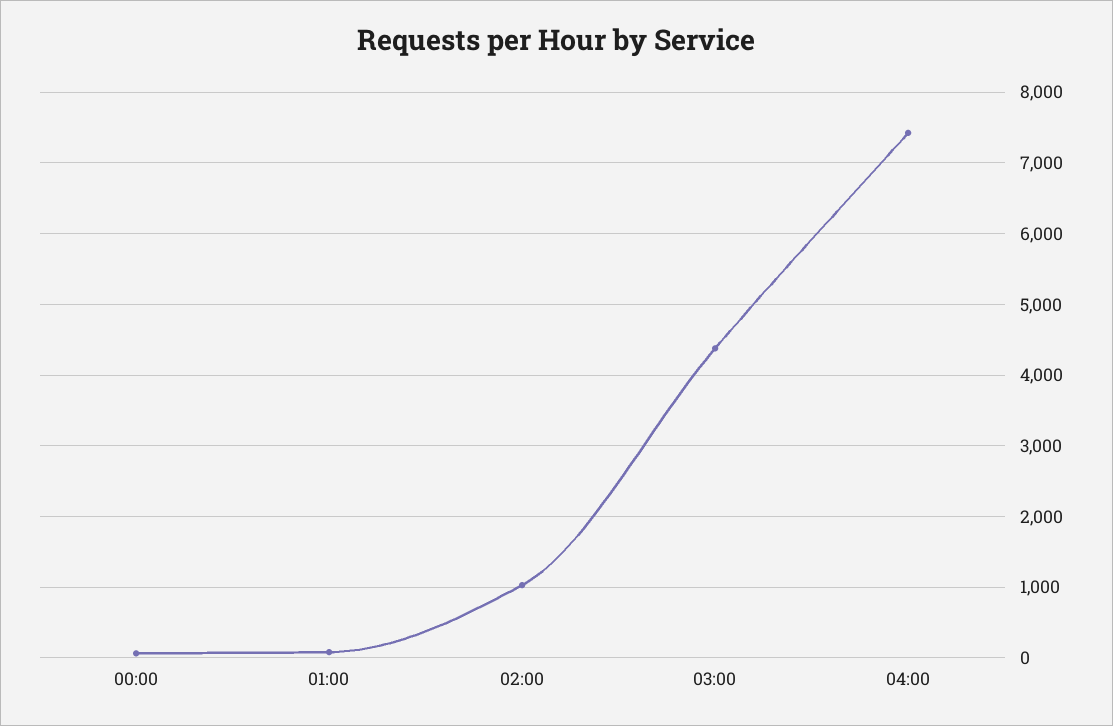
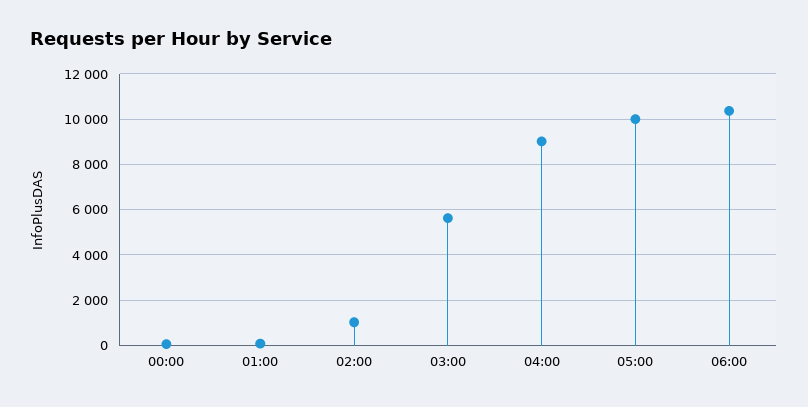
03:00: 4400 -> 5500
04:00: 7400 -> 9000
05:00: none -> 10000
06:00: none -> 10500

